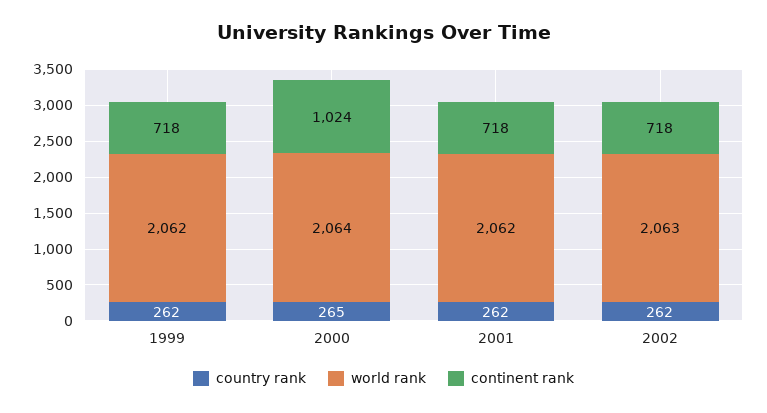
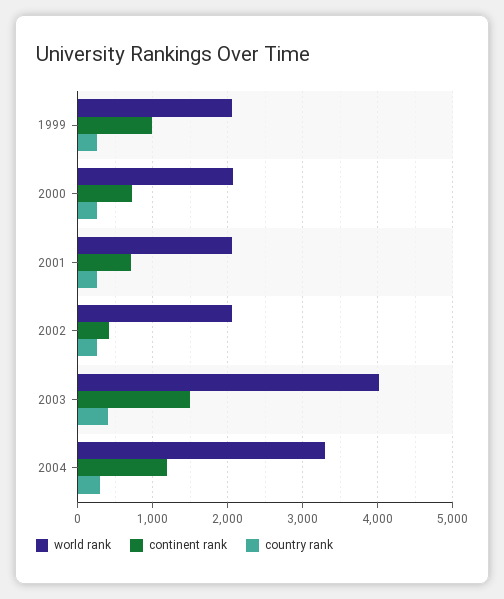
continent rank, 1999: 718 -> 1000
continent rank, 2000: 1024 -> 700
continent rank, 2002: 718 -> 400
world rank, 2003: none -> 4000
continent rank, 2003: none -> 1500
country rank, 2003: none -> 400
world rank, 2004: none -> 3300
continent rank, 2004: none -> 1200
country rank, 2004: none -> 300

